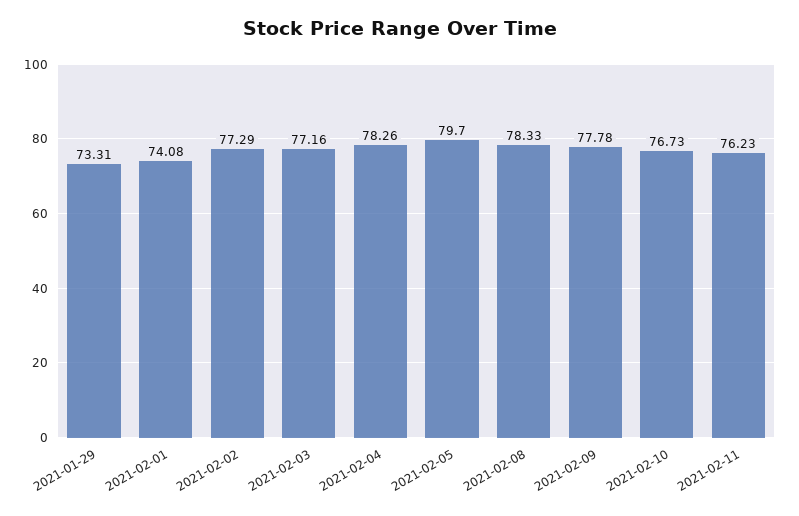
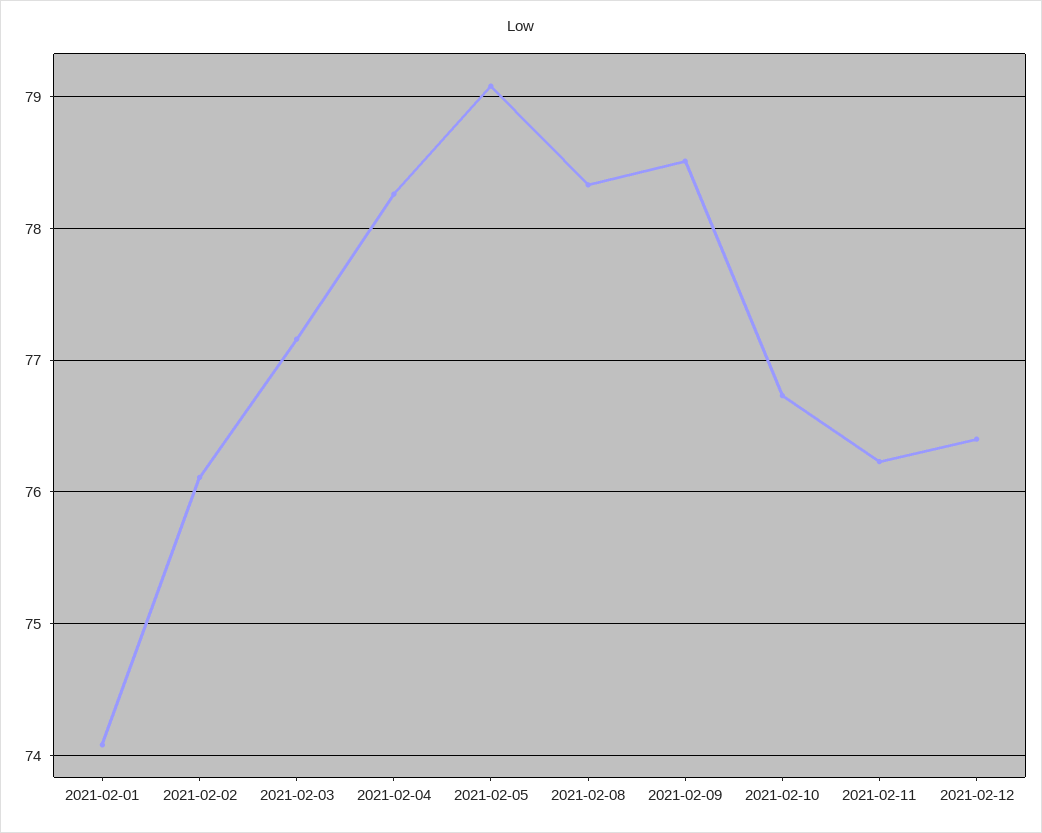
2021-01-29: 73.31 -> none
2021-02-02: 77.29 -> 76.1
2021-02-05: 79.7 -> 79.1
2021-02-09: 77.78 -> 78.5
2021-02-12: none -> 76.4

